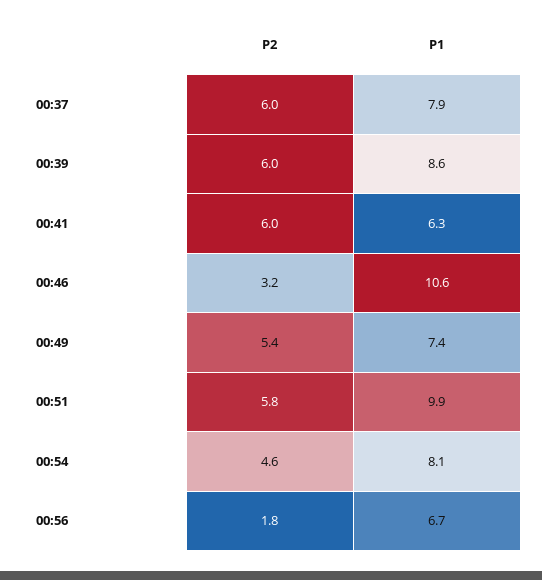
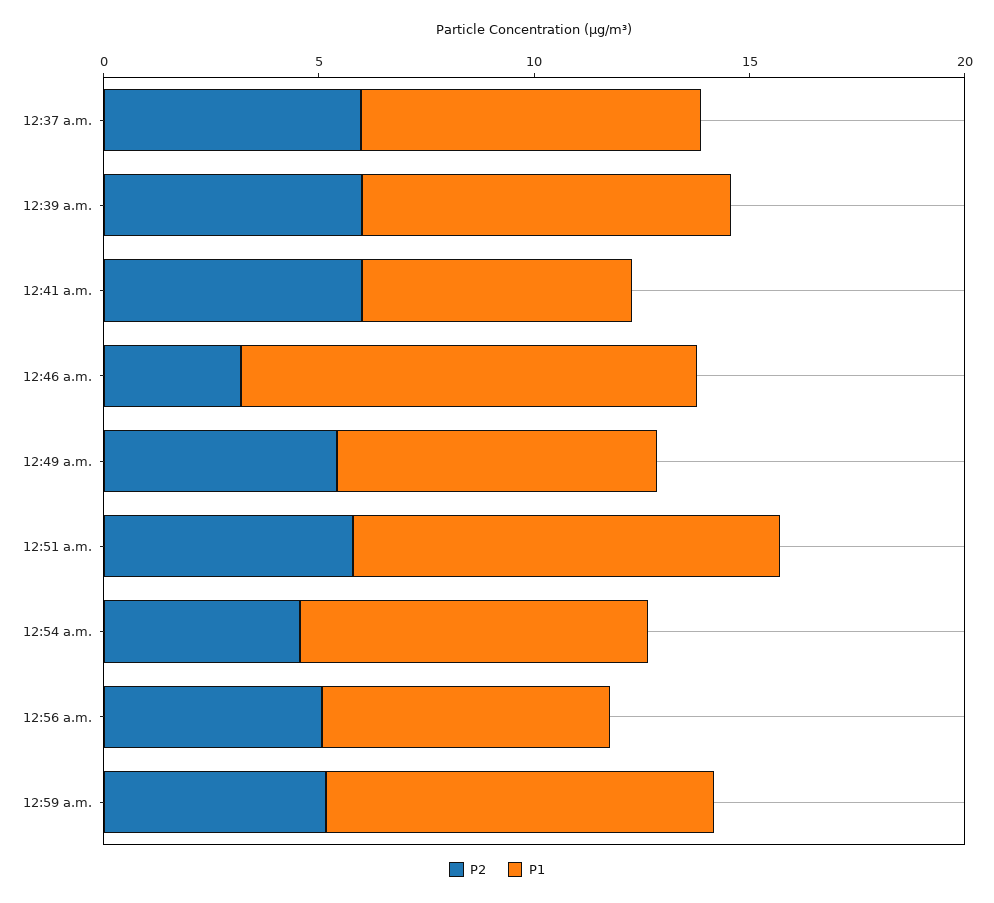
P2, 00:56: 1.8 -> 5
P2, 12:59 a.m.: none -> 5
P1, 12:59 a.m.: none -> 9

